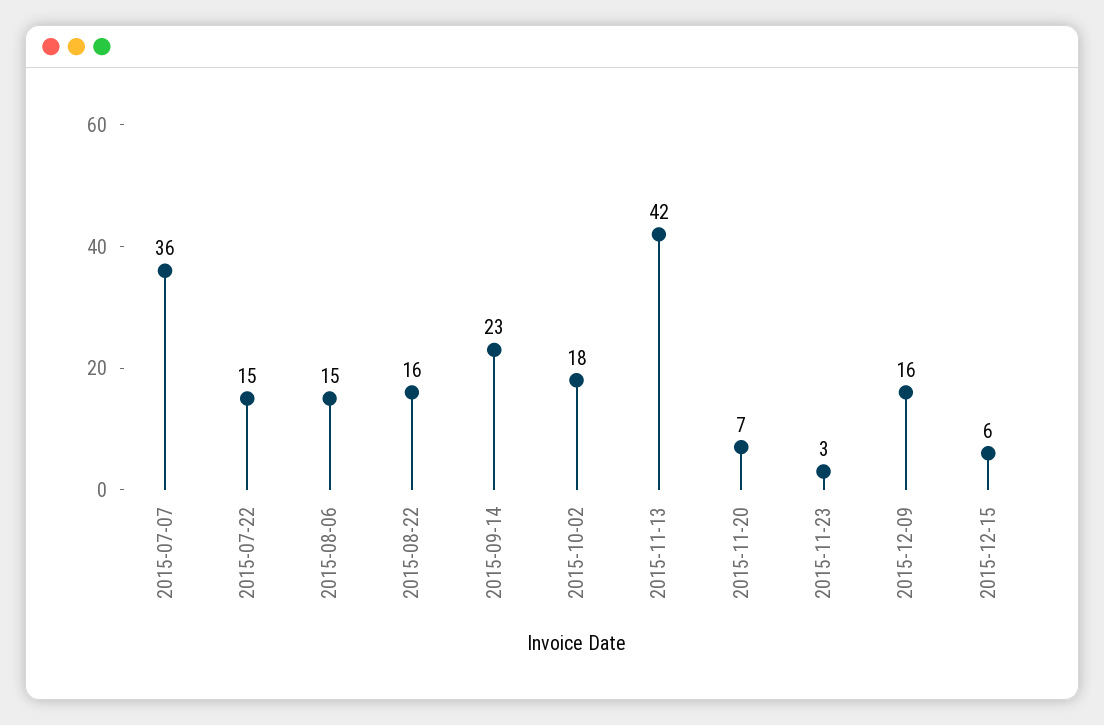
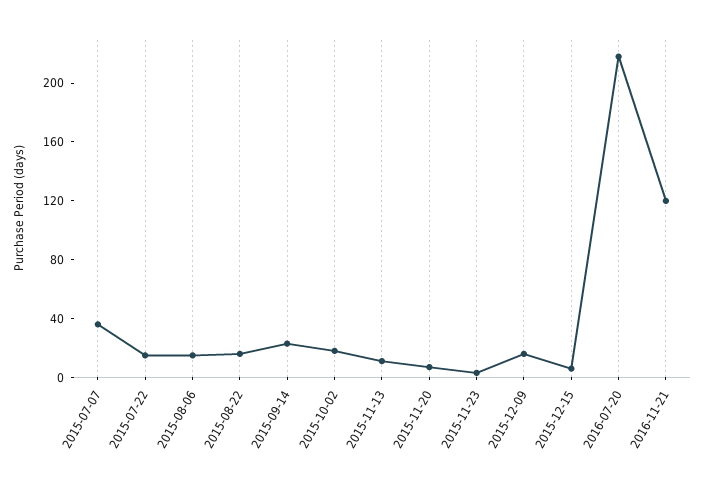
2015-11-13: 42 -> 10
2016-07-20: none -> 220
2016-11-21: none -> 120

